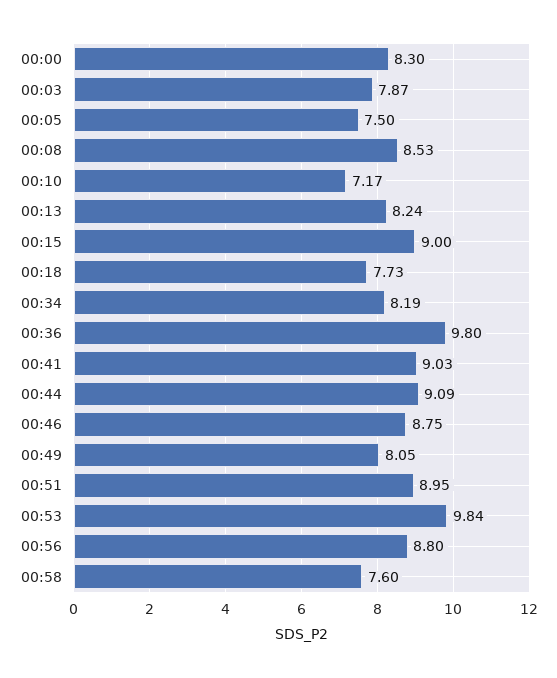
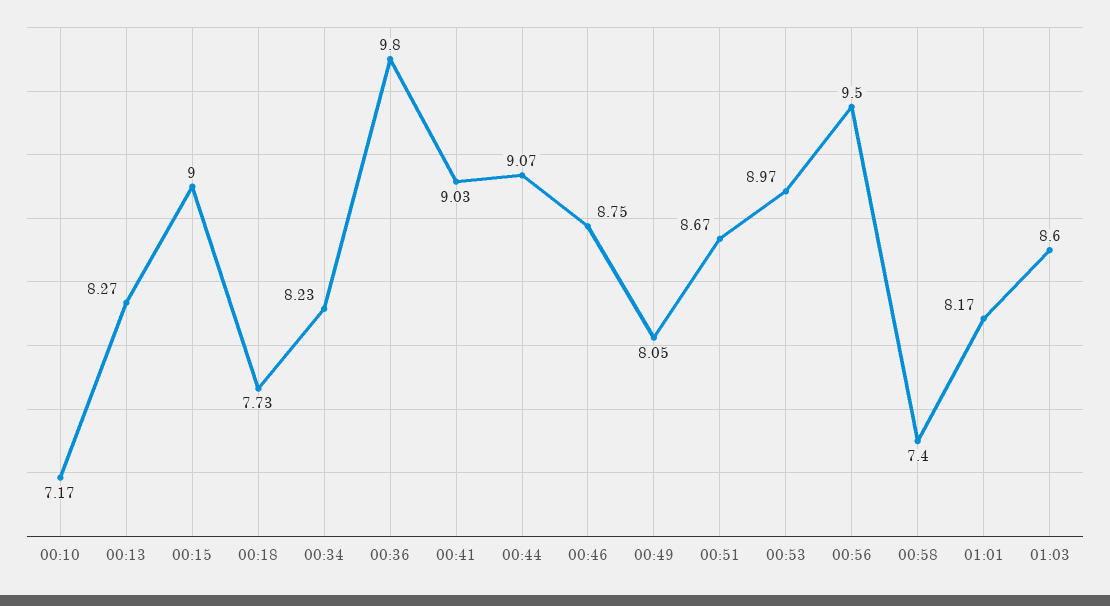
00:00: 8.3 -> none
00:03: 7.87 -> none
00:05: 7.5 -> none
00:08: 8.53 -> none
00:13: 8.24 -> 8.27
00:34: 8.19 -> 8.23
00:44: 9.09 -> 9.07
00:51: 8.95 -> 8.67
00:53: 9.84 -> 8.97
00:56: 8.8 -> 9.5
00:58: 7.6 -> 7.4
01:01: none -> 8.17
01:03: none -> 8.6

